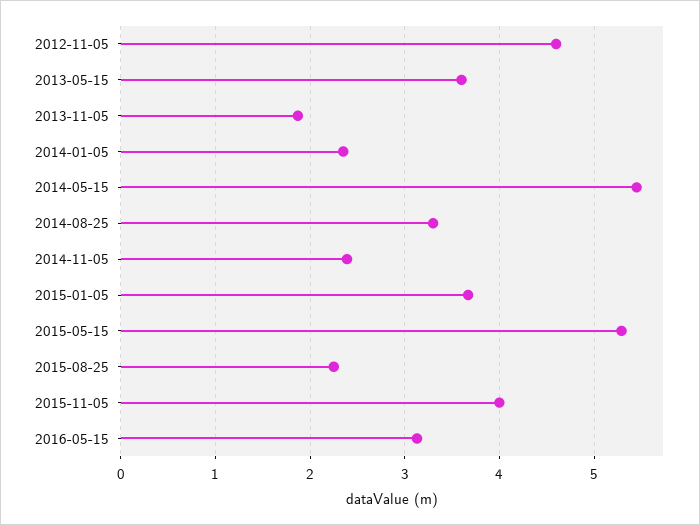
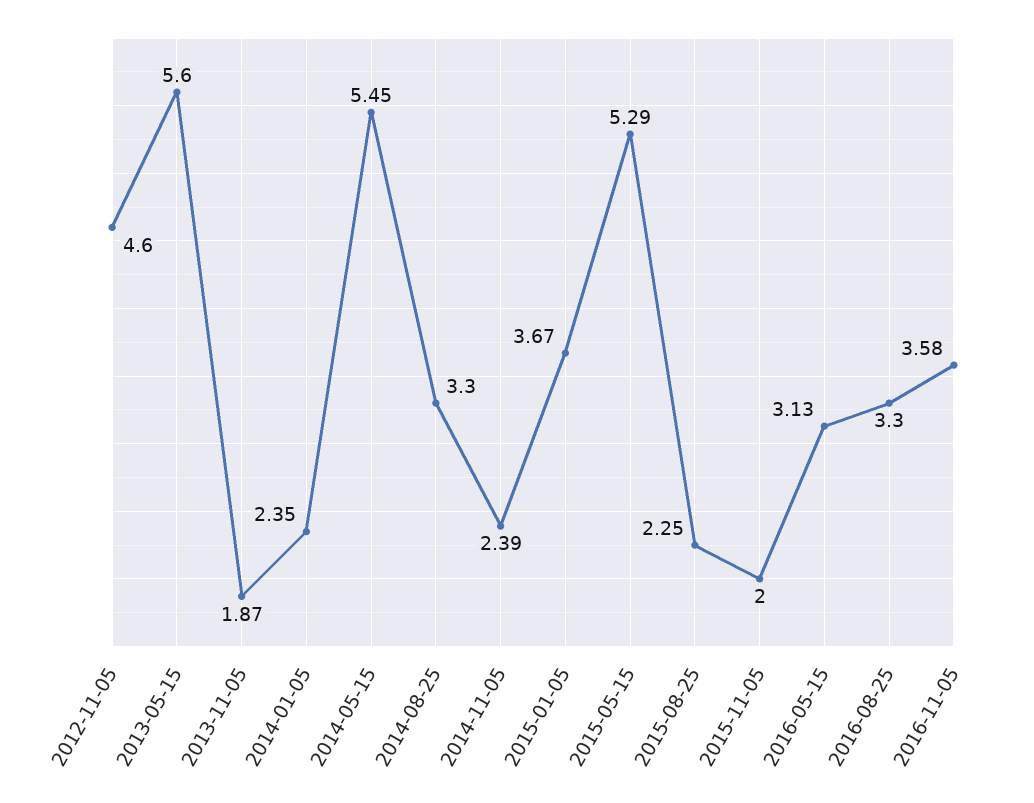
2013-05-15: 3.6 -> 5.6
2015-11-05: 4 -> 2
2016-08-25: none -> 3.3
2016-11-05: none -> 3.58

